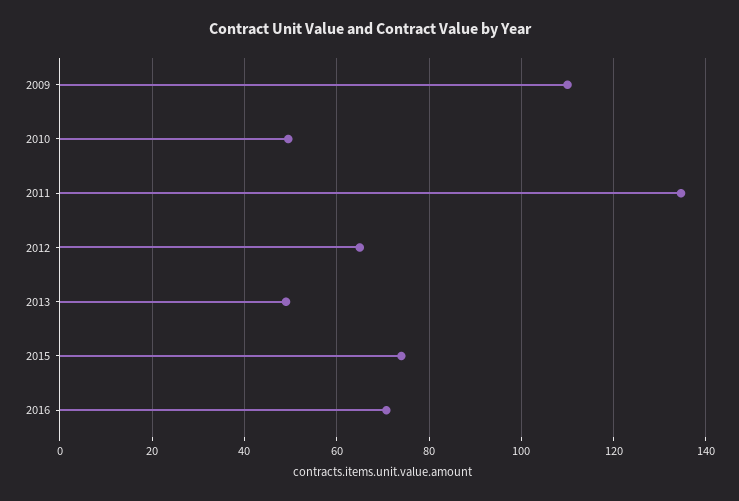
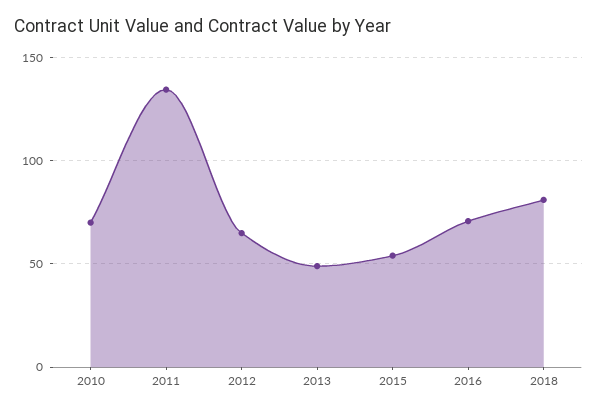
2009: 110 -> none
2010: 50 -> 70
2015: 74 -> 55
2018: none -> 80

